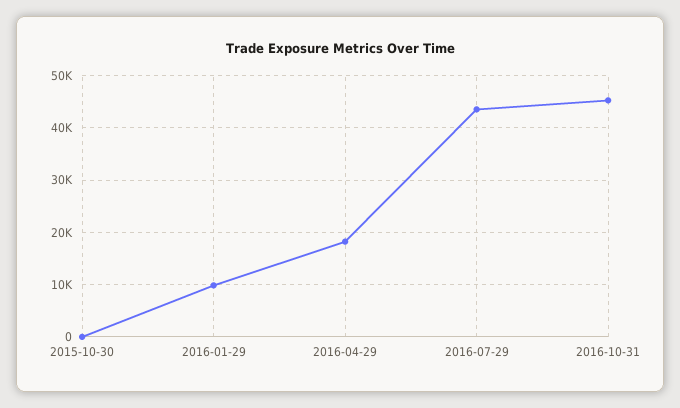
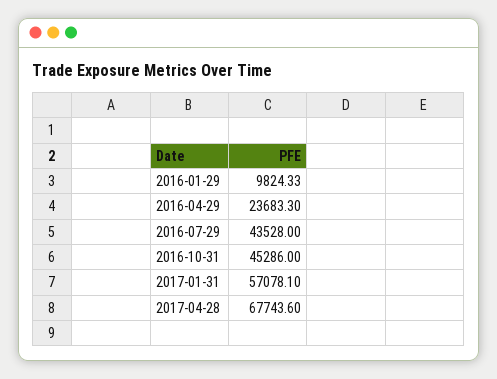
2015-10-30: 0 -> none
2016-04-29: 18000 -> 23683.3
2017-01-31: none -> 57078.1
2017-04-28: none -> 67743.6

